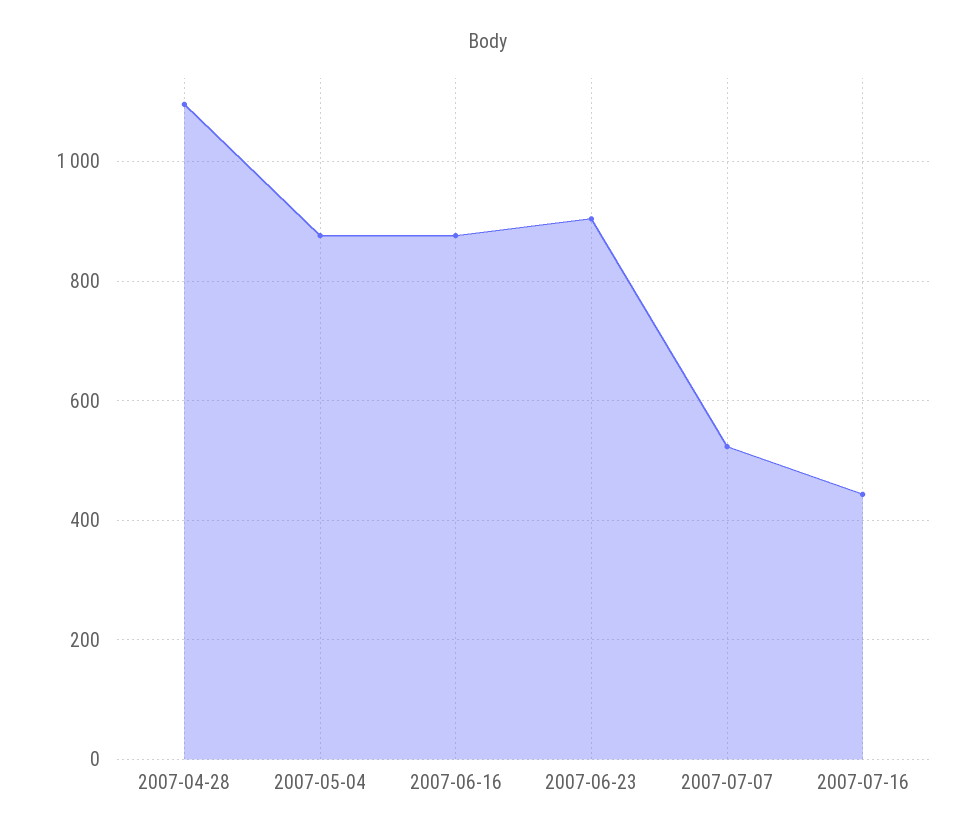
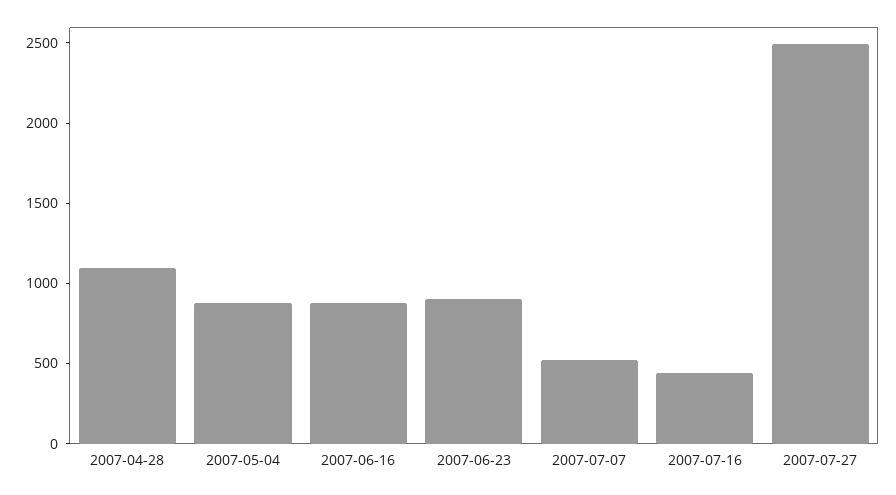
2007-07-27: none -> 2500

